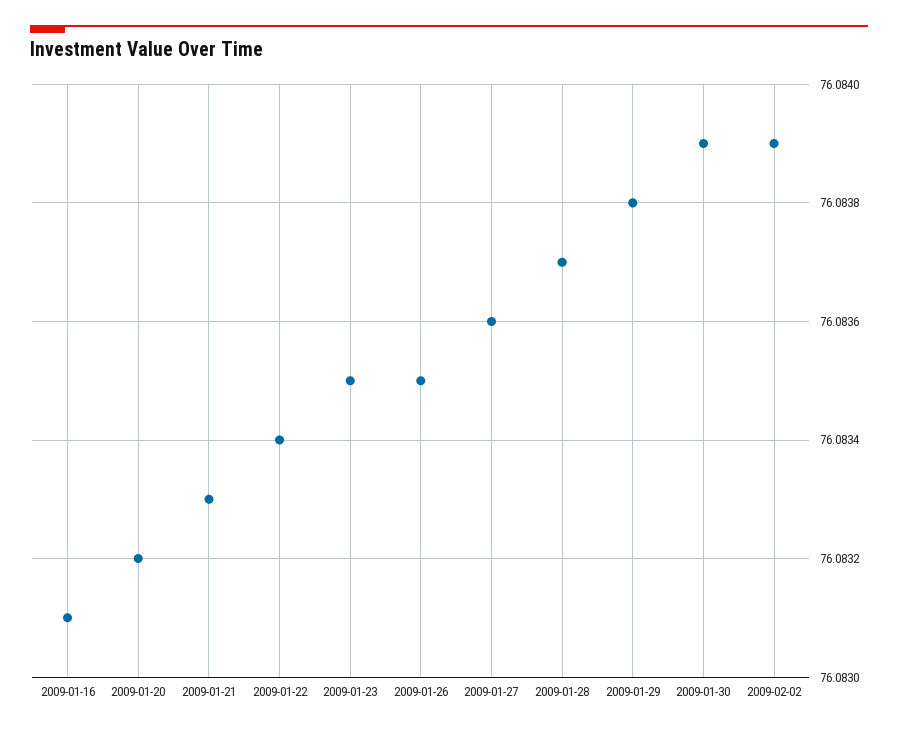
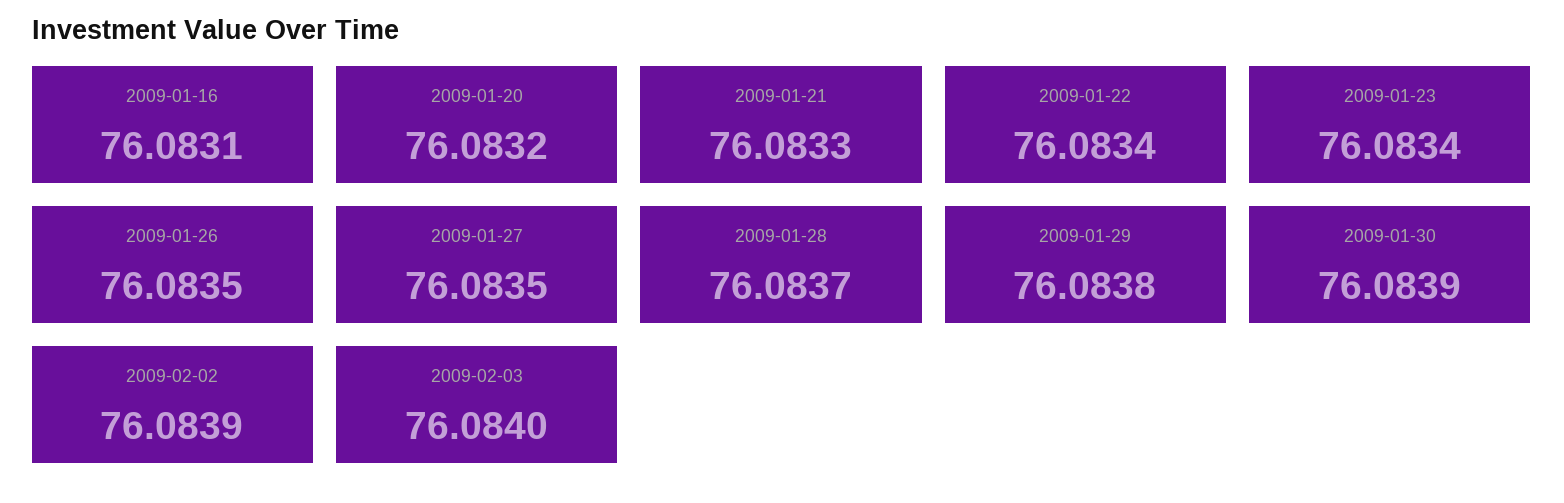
2009-01-23: 76.0835 -> 76.0834
2009-01-27: 76.0836 -> 76.0835
2009-02-03: none -> 76.084

